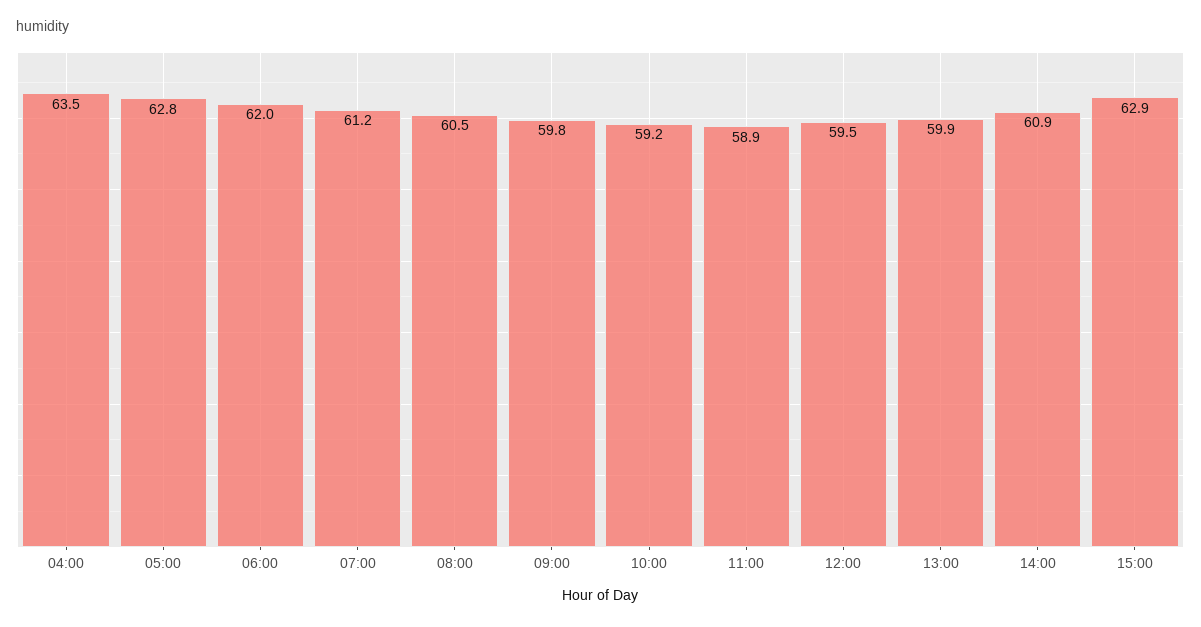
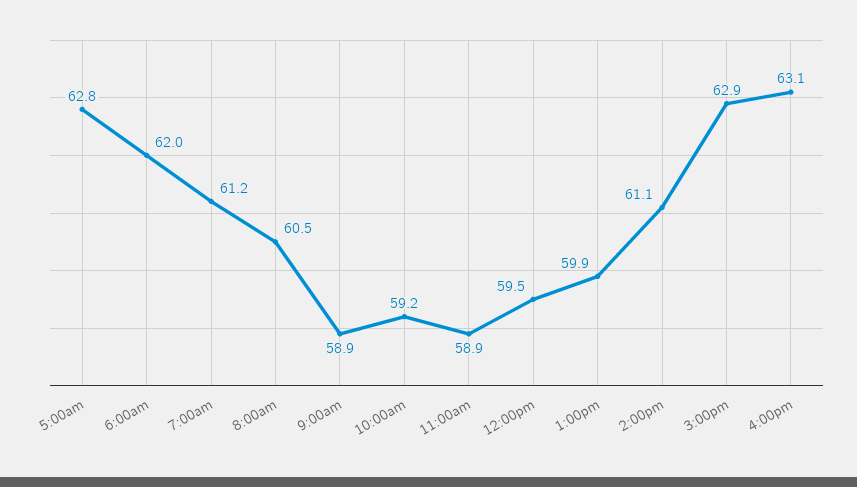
04:00: 63.5 -> none
09:00: 59.8 -> 58.9
14:00: 60.9 -> 61.1
4:00pm: none -> 63.1

